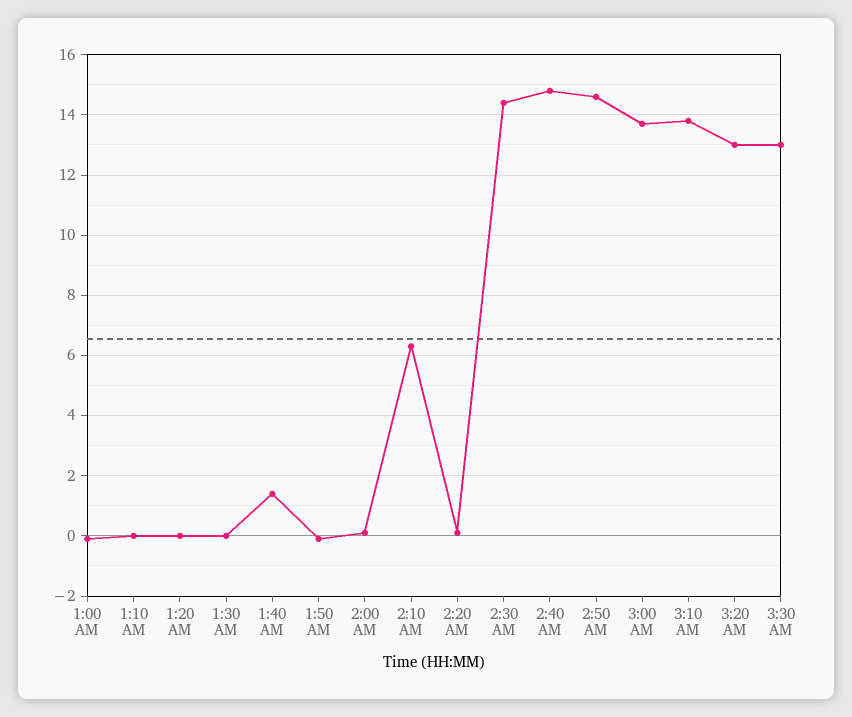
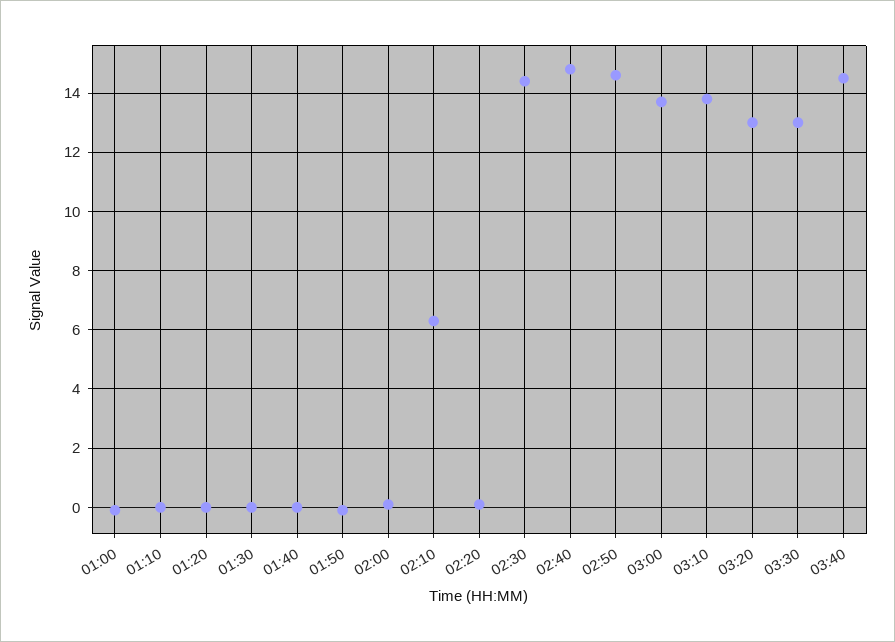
1:40 AM: 1.5 -> 0
03:40: none -> 14.5

